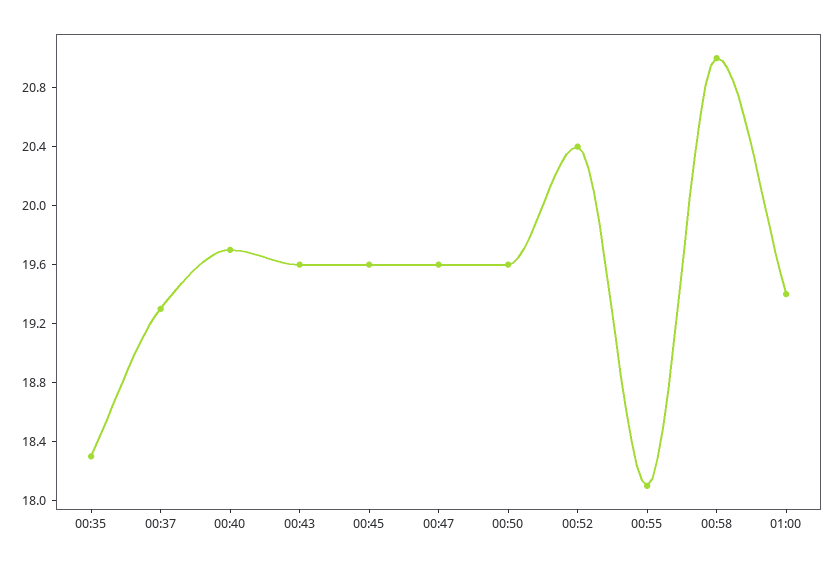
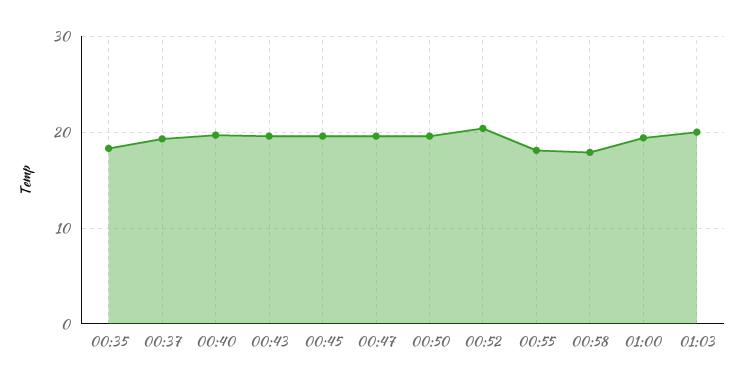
00:58: 21 -> 18
01:03: none -> 20

